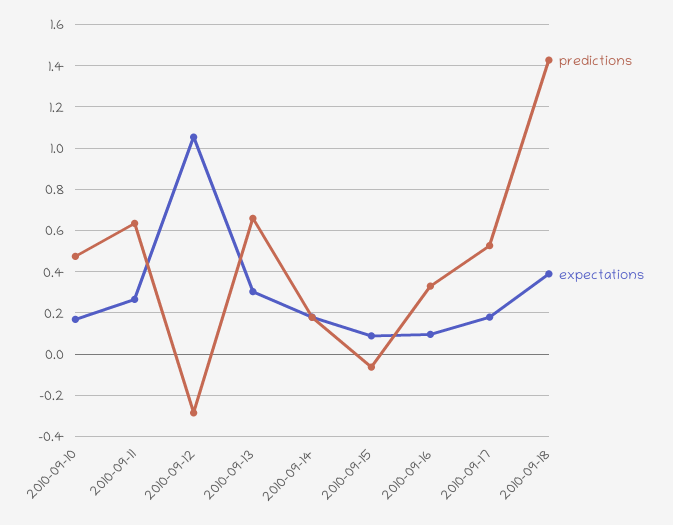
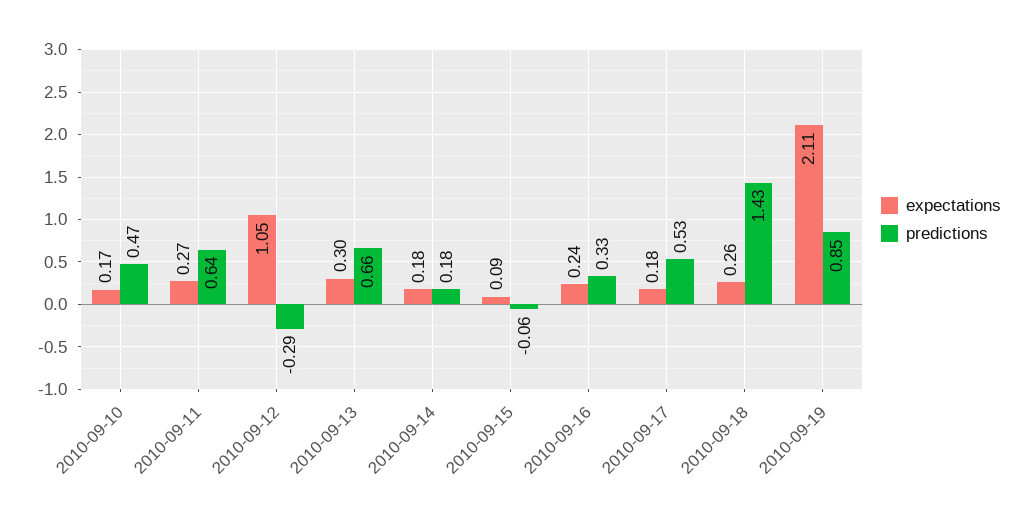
expectations, 2010-09-16: 0.1 -> 0.24
expectations, 2010-09-18: 0.4 -> 0.26
expectations, 2010-09-19: none -> 2.11
predictions, 2010-09-19: none -> 0.85

